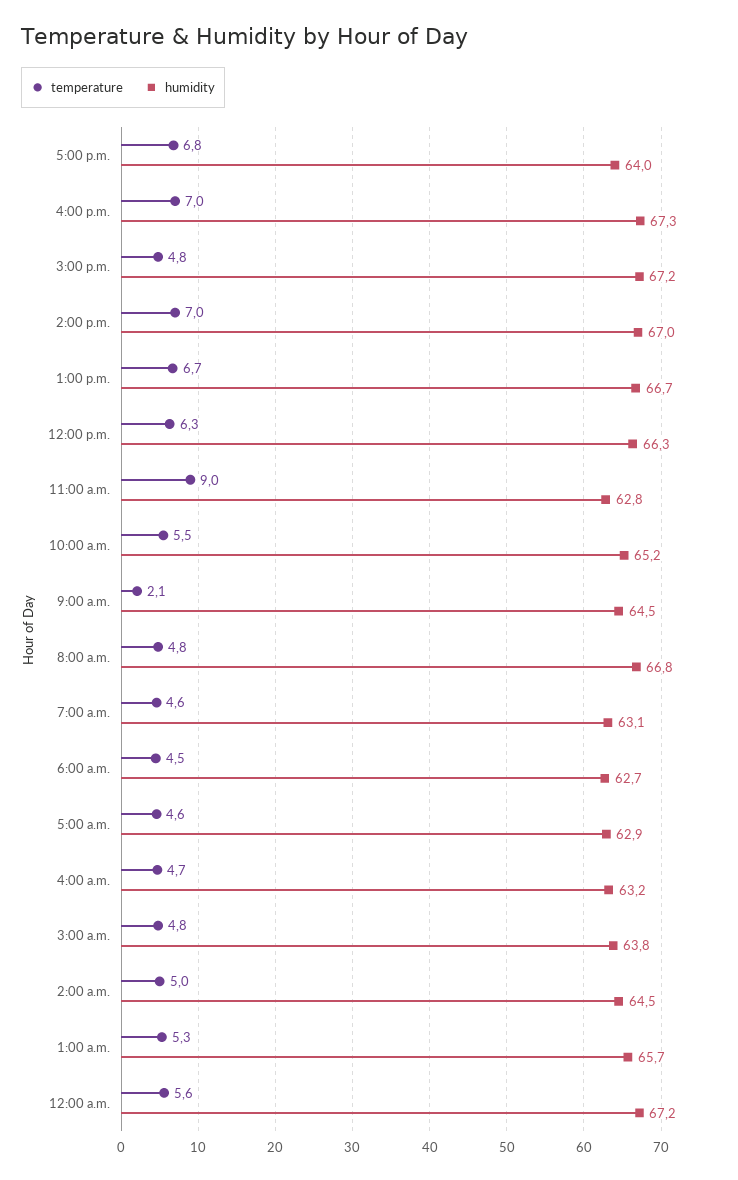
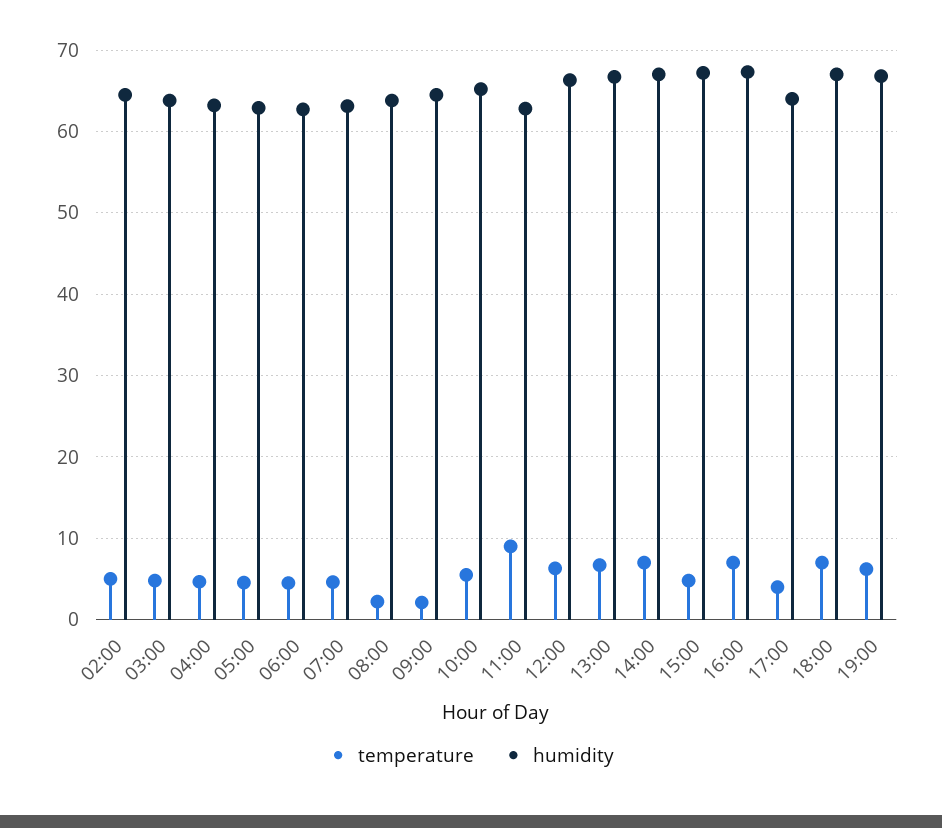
temperature, 5:00 p.m.: 6.8 -> 4
temperature, 8:00 a.m.: 4.8 -> 2
humidity, 8:00 a.m.: 66.8 -> 64
temperature, 1:00 a.m.: 5.3 -> none
humidity, 1:00 a.m.: 65.7 -> none
temperature, 12:00 a.m.: 5.6 -> none
humidity, 12:00 a.m.: 67.2 -> none
temperature, 18:00: none -> 7
humidity, 18:00: none -> 67
temperature, 19:00: none -> 6
humidity, 19:00: none -> 67

